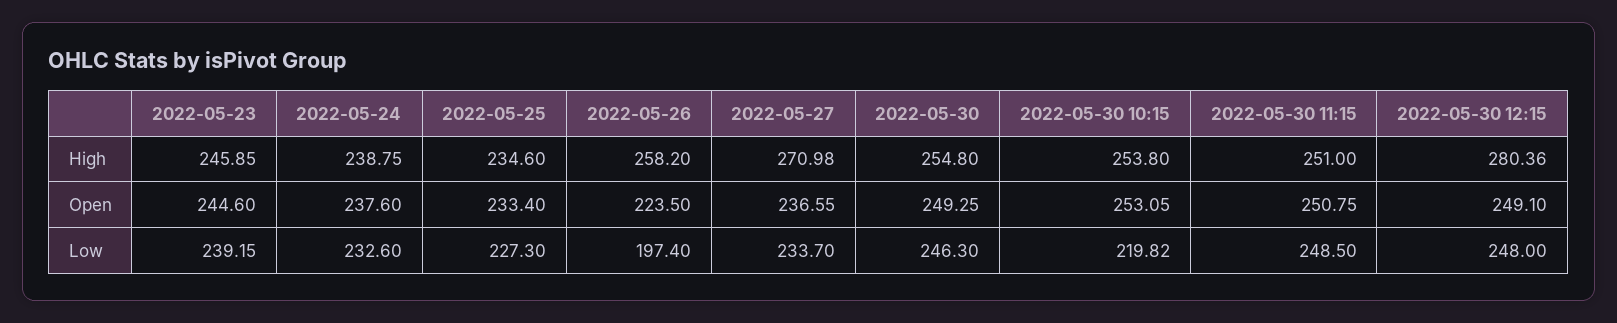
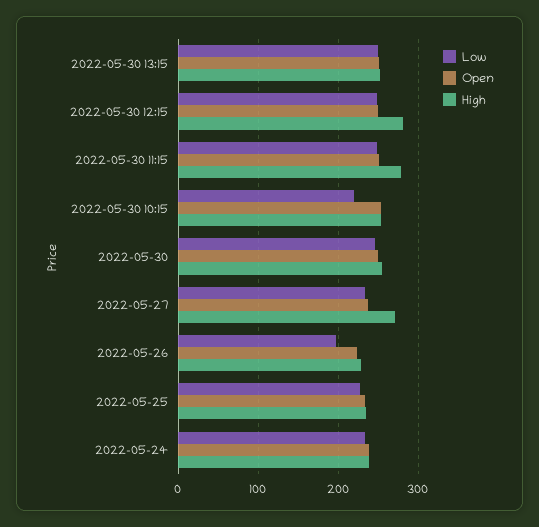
High, 2022-05-23: 245.85 -> none
High, 2022-05-26: 258.2 -> 230
High, 2022-05-30 11:15: 251 -> 280
Open, 2022-05-23: 244.6 -> none
Low, 2022-05-23: 239.15 -> none
Low, 2022-05-30 13:15: none -> 250
Open, 2022-05-30 13:15: none -> 250
High, 2022-05-30 13:15: none -> 250

